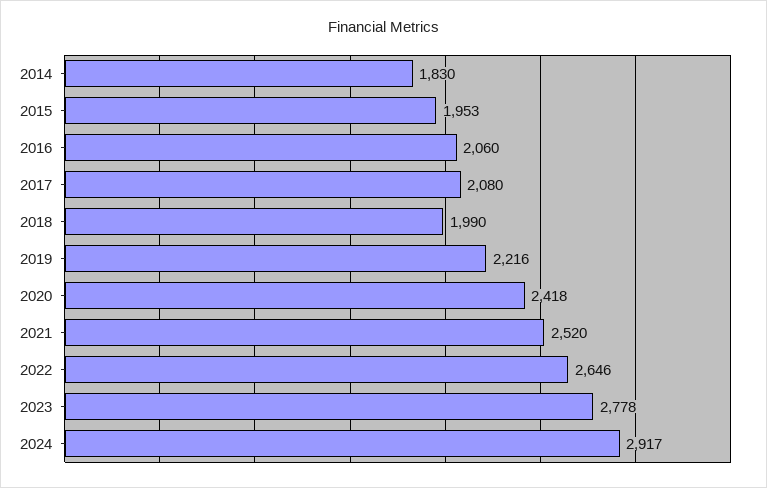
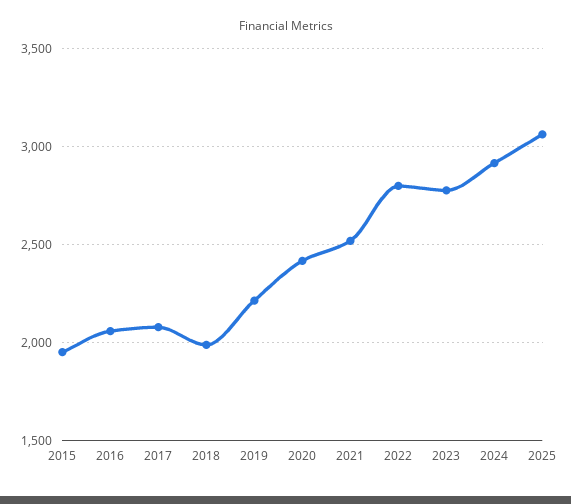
2014: 1830 -> none
2022: 2646 -> 2800
2025: none -> 3050

